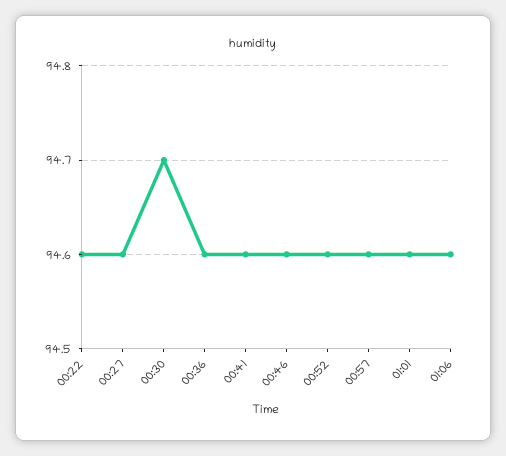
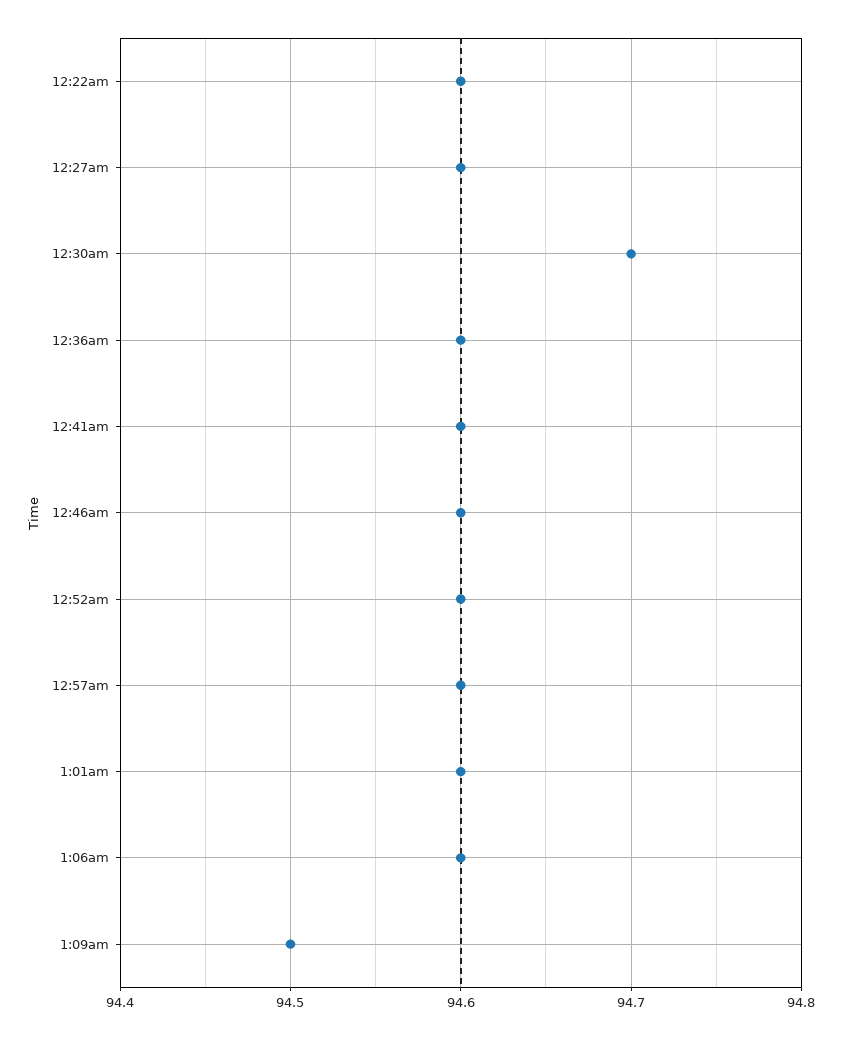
1:09am: none -> 94.5

